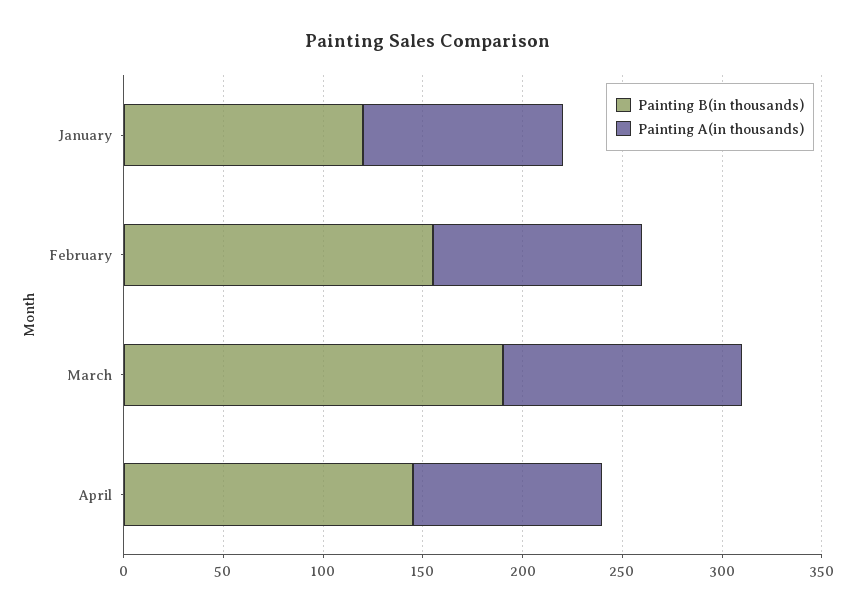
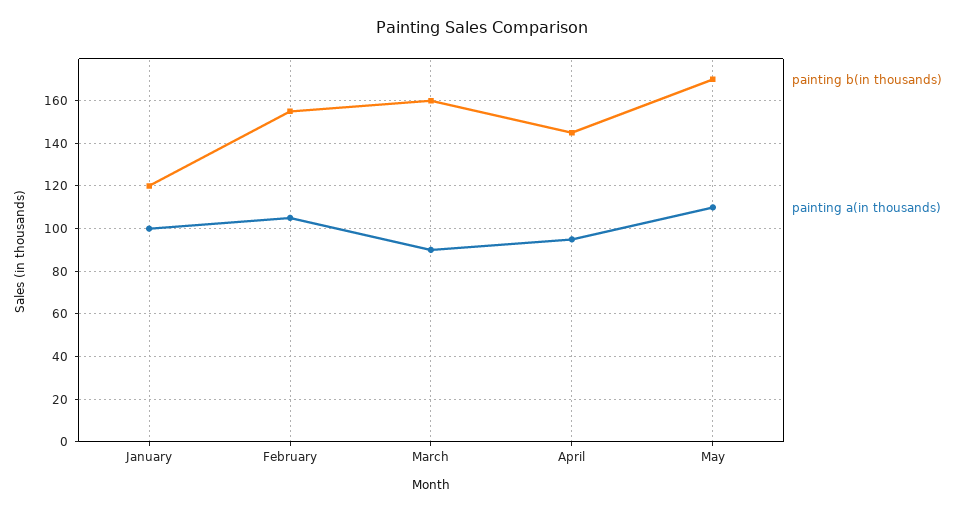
Painting B(in thousands), March: 190 -> 160
Painting A(in thousands), March: 120 -> 90
Painting B(in thousands), May: none -> 170
Painting A(in thousands), May: none -> 110

